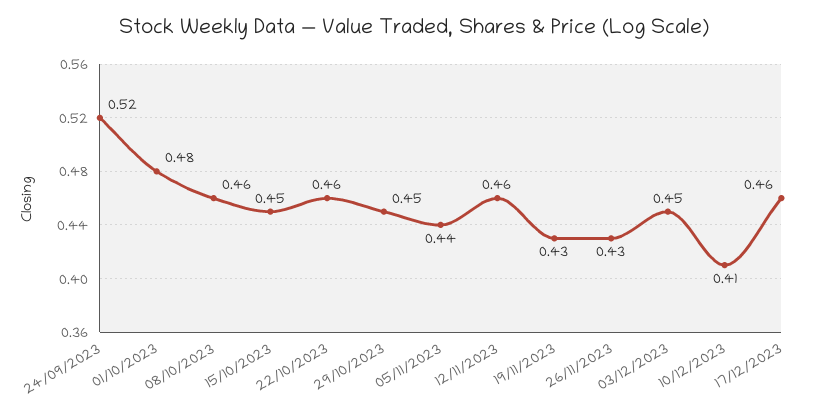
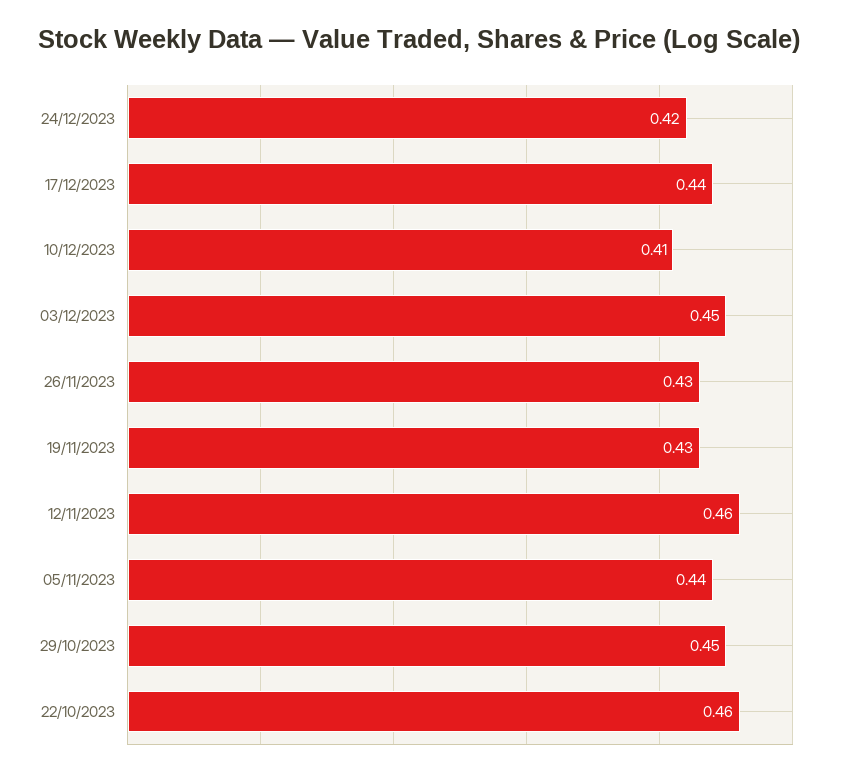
24/09/2023: 0.52 -> none
01/10/2023: 0.48 -> none
08/10/2023: 0.46 -> none
15/10/2023: 0.45 -> none
17/12/2023: 0.46 -> 0.44
24/12/2023: none -> 0.42

